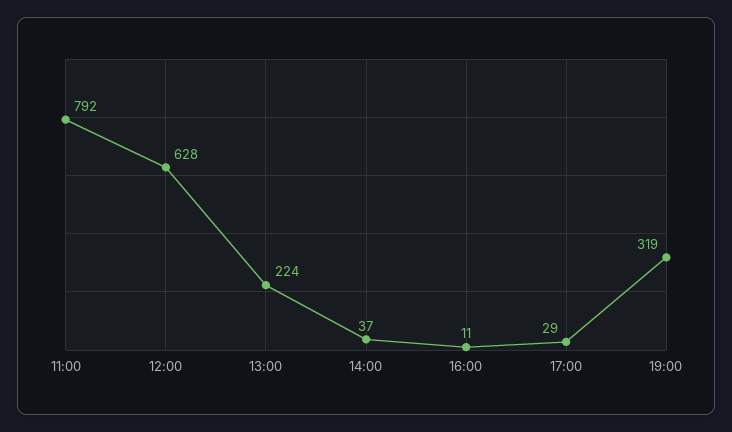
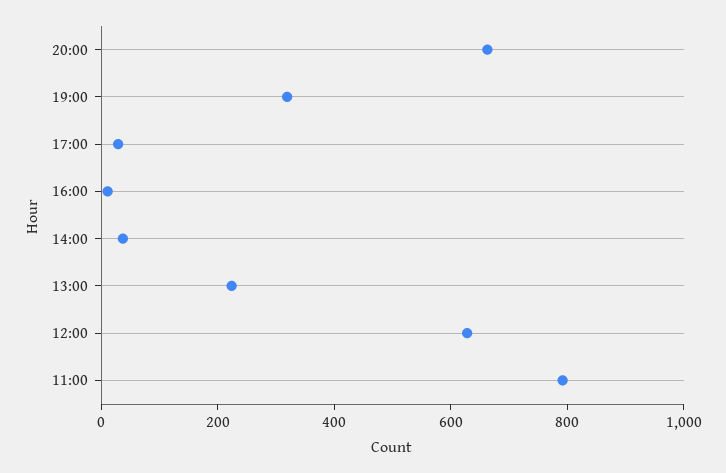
20:00: none -> 650

